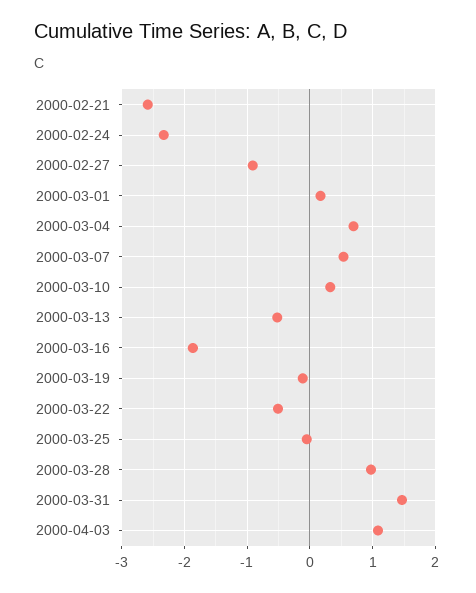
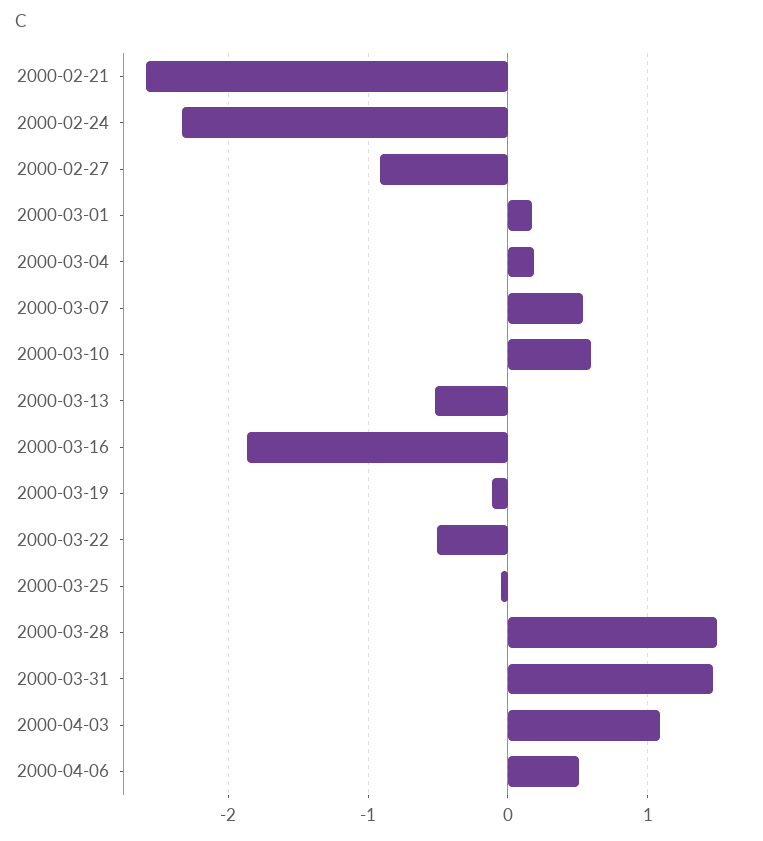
2000-03-04: 0.7 -> 0.2
2000-03-10: 0.3 -> 0.6
2000-03-28: 1 -> 1.5
2000-04-06: none -> 0.5

